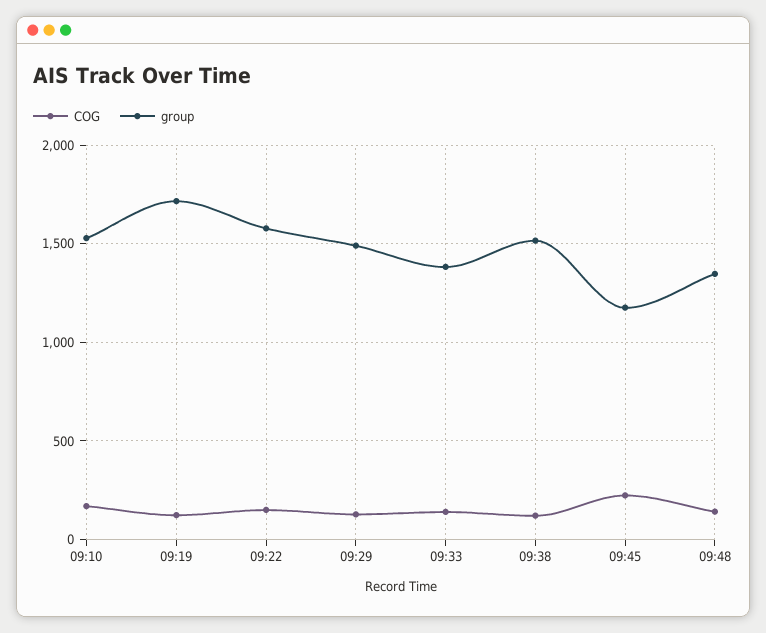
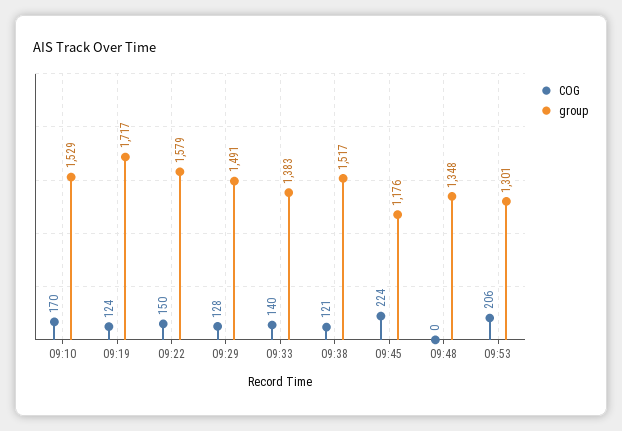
COG, 09:48: 150 -> 0
COG, 09:53: none -> 206
group, 09:53: none -> 1301

